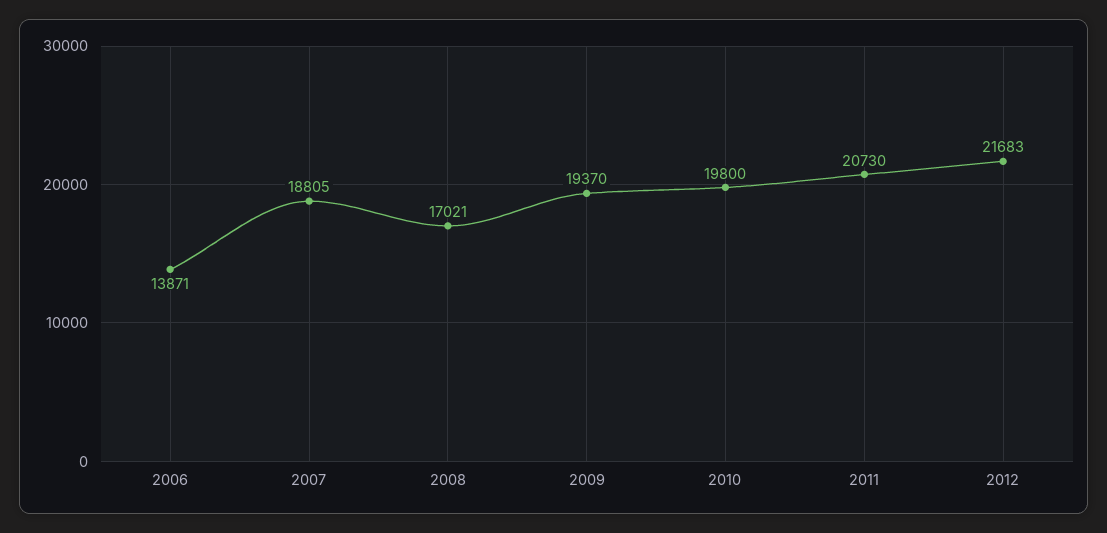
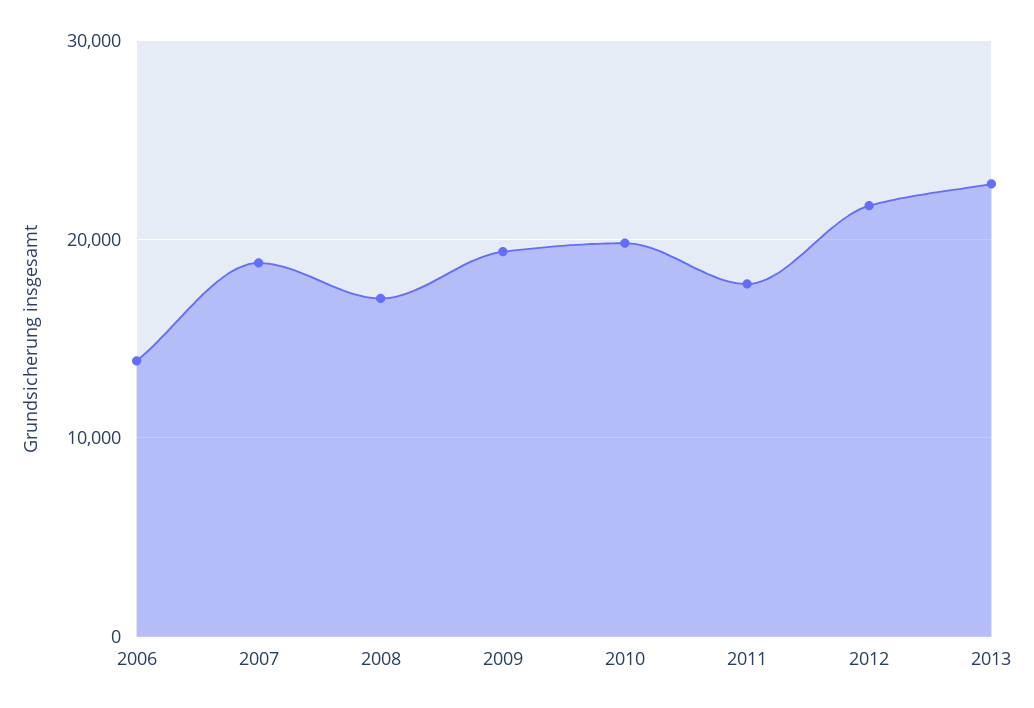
2011: 20730 -> 18000
2013: none -> 23000

